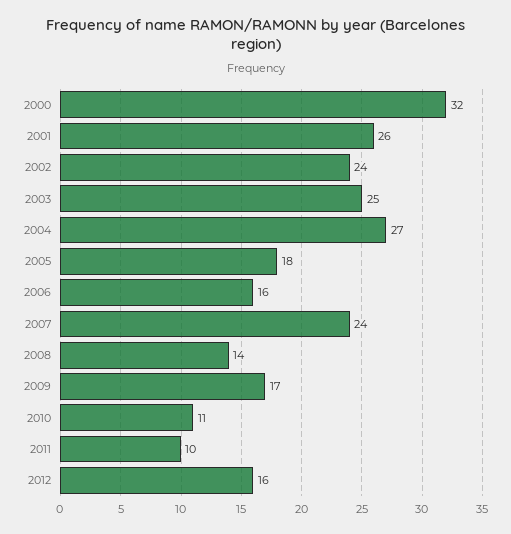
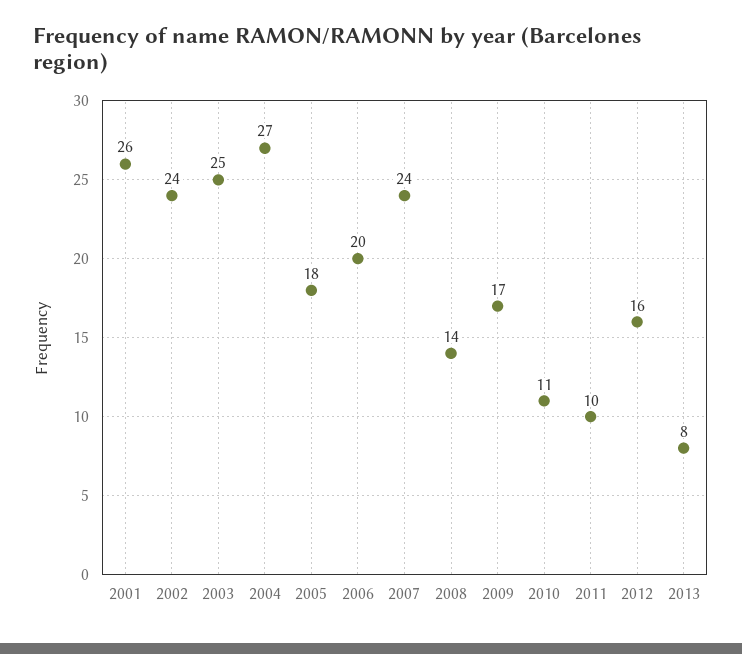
2000: 32 -> none
2006: 16 -> 20
2013: none -> 8

